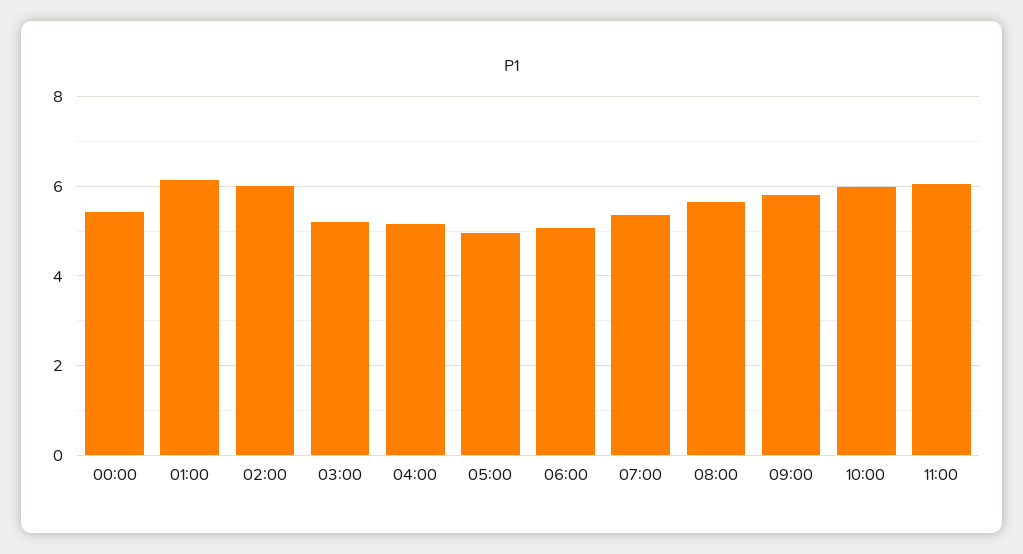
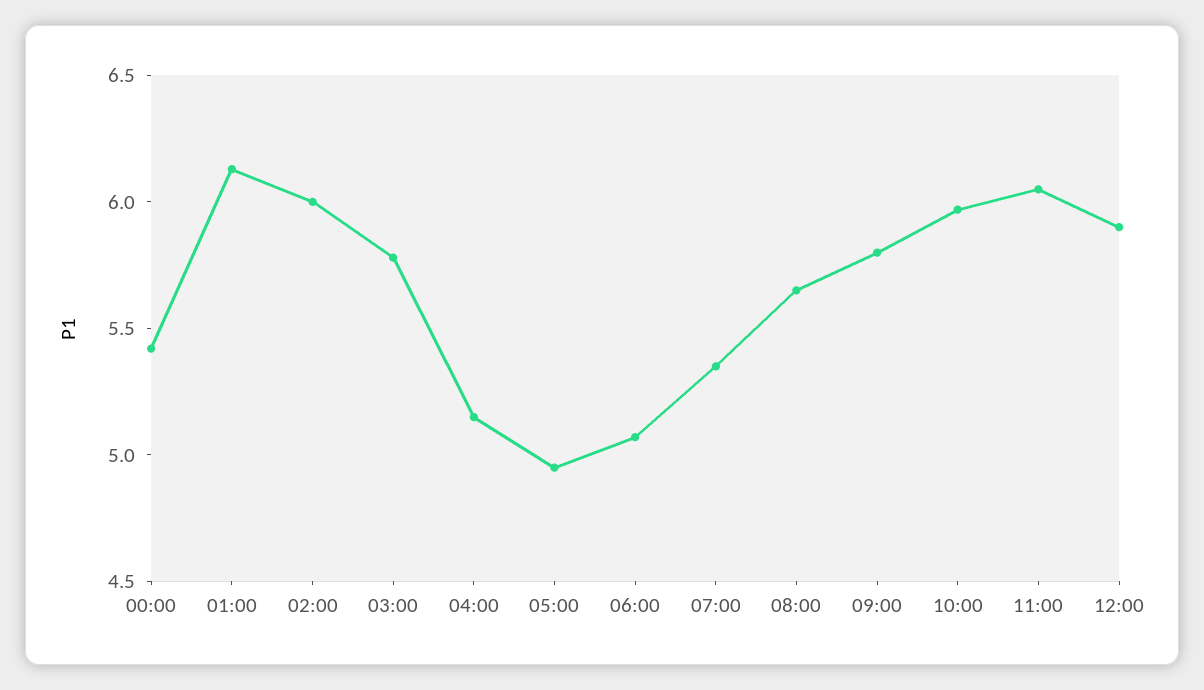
03:00: 5.2 -> 5.8
12:00: none -> 5.9

